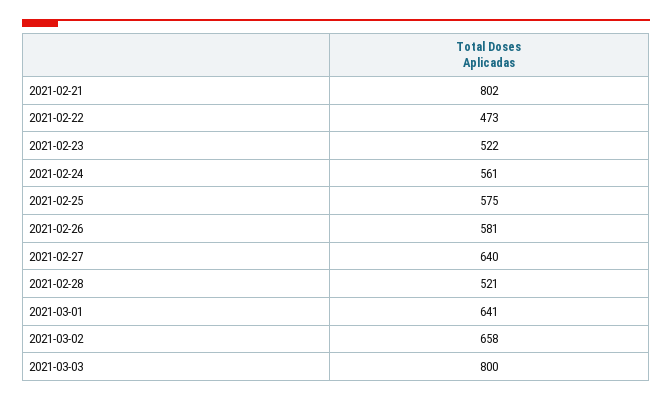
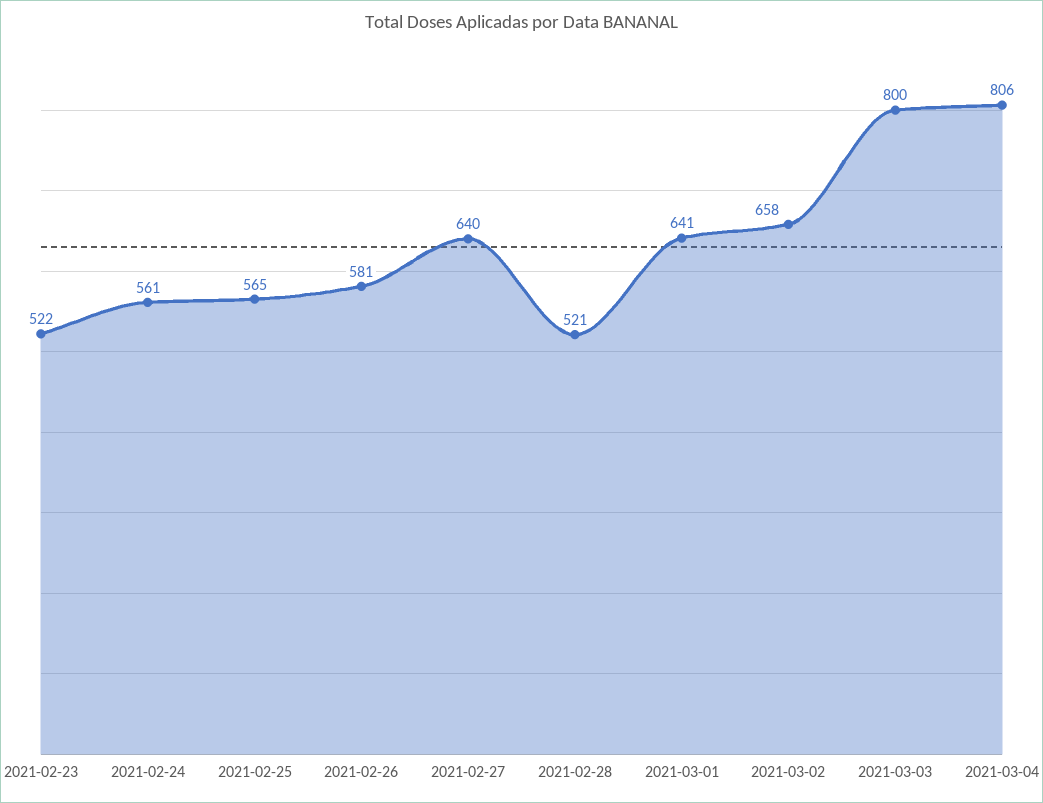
2021-02-21: 802 -> none
2021-02-22: 473 -> none
2021-02-25: 575 -> 565
2021-03-04: none -> 806

